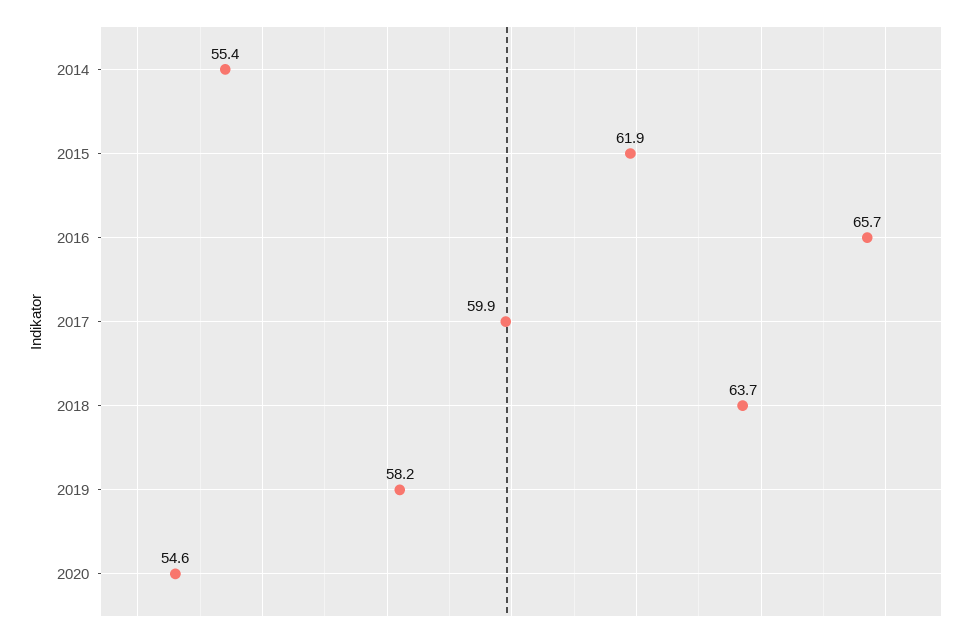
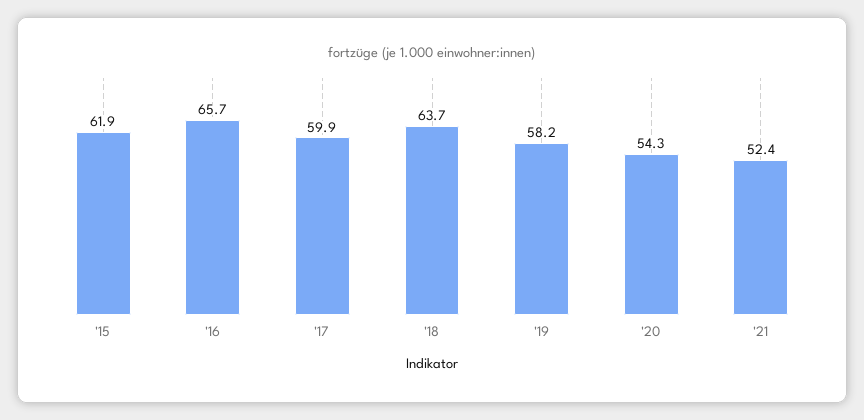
2014: 55.4 -> none
2020: 54.6 -> 54.3
'21: none -> 52.4

